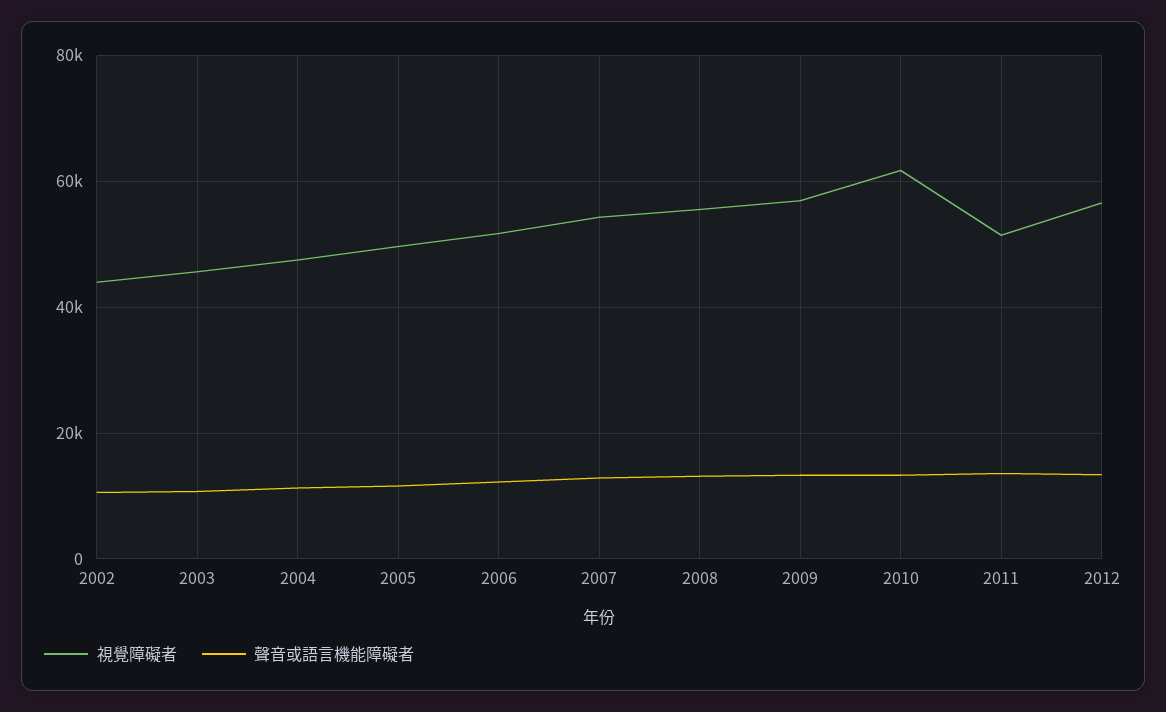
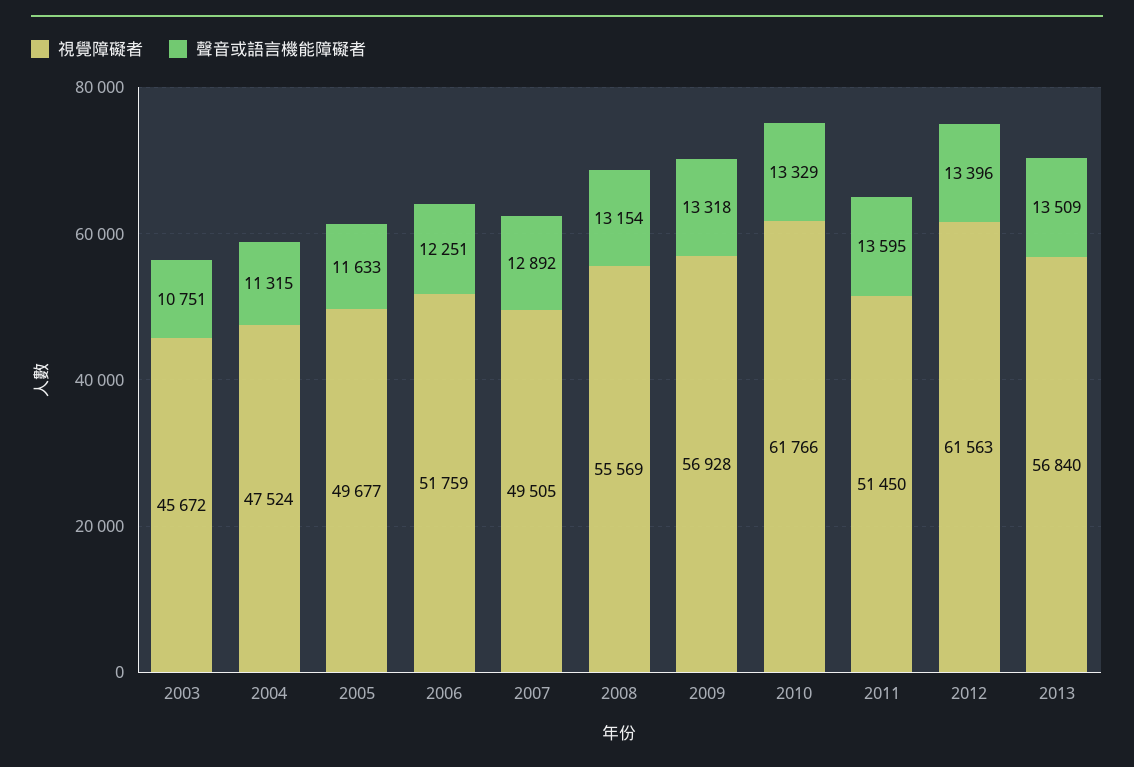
視覺障礙者, 2002: 44000 -> none
聲音或語言機能障礙者, 2002: 10000 -> none
視覺障礙者, 2007: 54000 -> 49505
視覺障礙者, 2012: 56000 -> 61563
視覺障礙者, 2013: none -> 56840
聲音或語言機能障礙者, 2013: none -> 13509

